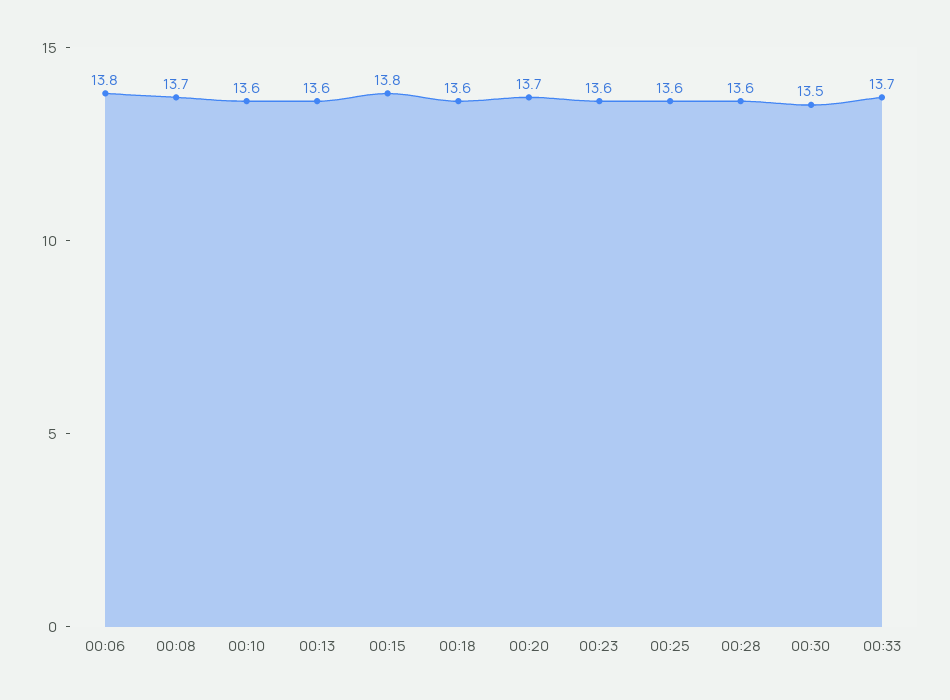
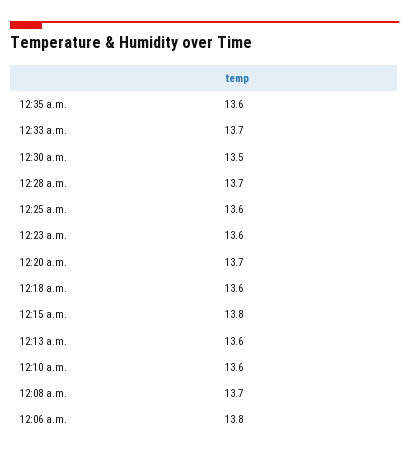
00:28: 13.6 -> 13.7
12:35 a.m.: none -> 13.6

